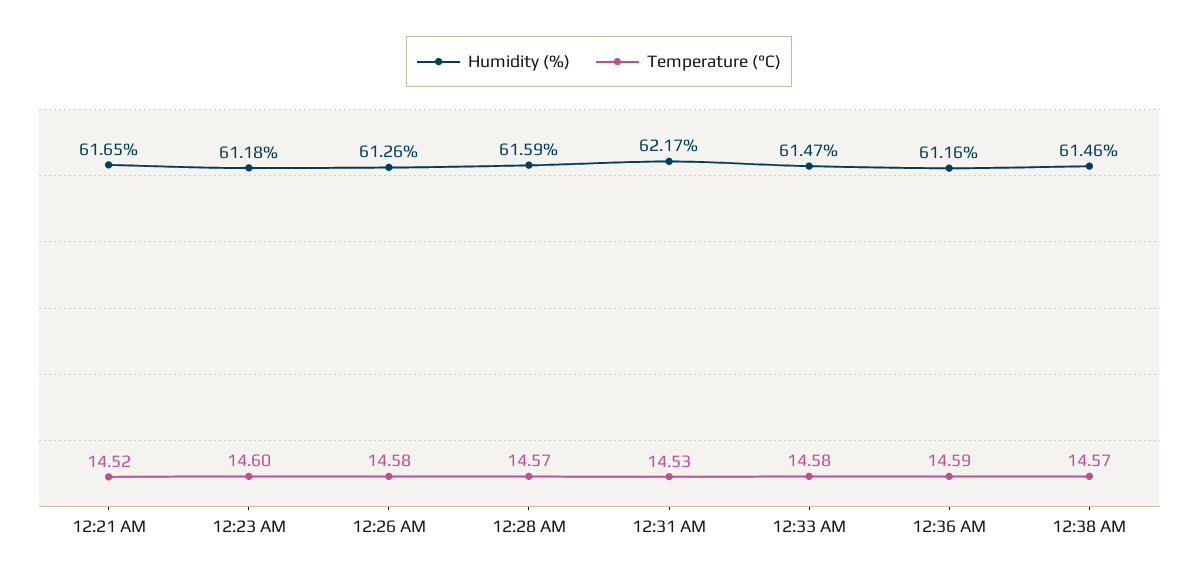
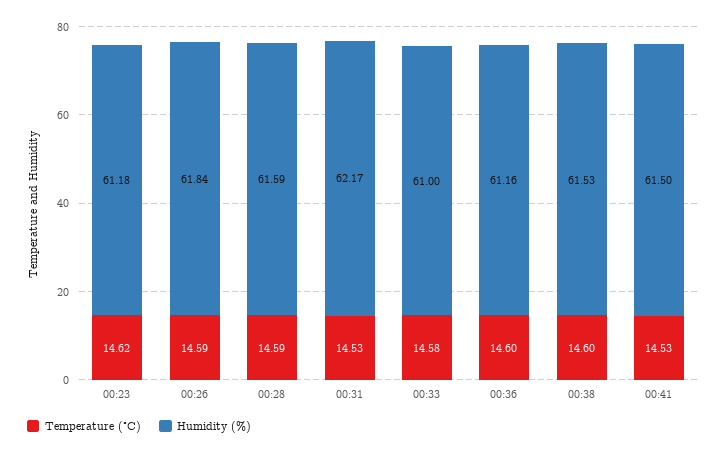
Humidity (%), 12:21 AM: 61.65 -> none
Temperature (°C), 12:21 AM: 14.52 -> none
Temperature (°C), 12:23 AM: 14.6 -> 14.62
Humidity (%), 12:26 AM: 61.26 -> 61.84
Temperature (°C), 12:26 AM: 14.58 -> 14.59
Temperature (°C), 12:28 AM: 14.57 -> 14.59
Humidity (%), 12:33 AM: 61.47 -> 61
Temperature (°C), 12:36 AM: 14.59 -> 14.6
Humidity (%), 12:38 AM: 61.46 -> 61.53
Temperature (°C), 12:38 AM: 14.57 -> 14.6
Temperature (°C), 00:41: none -> 14.53
Humidity (%), 00:41: none -> 61.5

